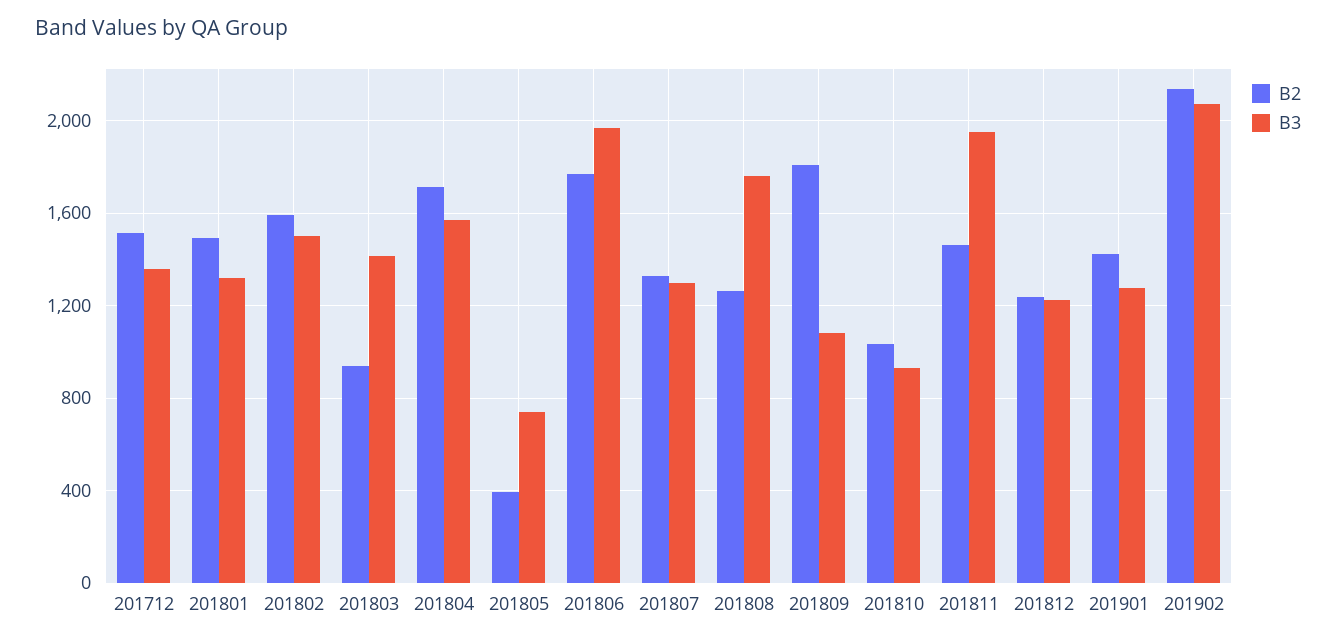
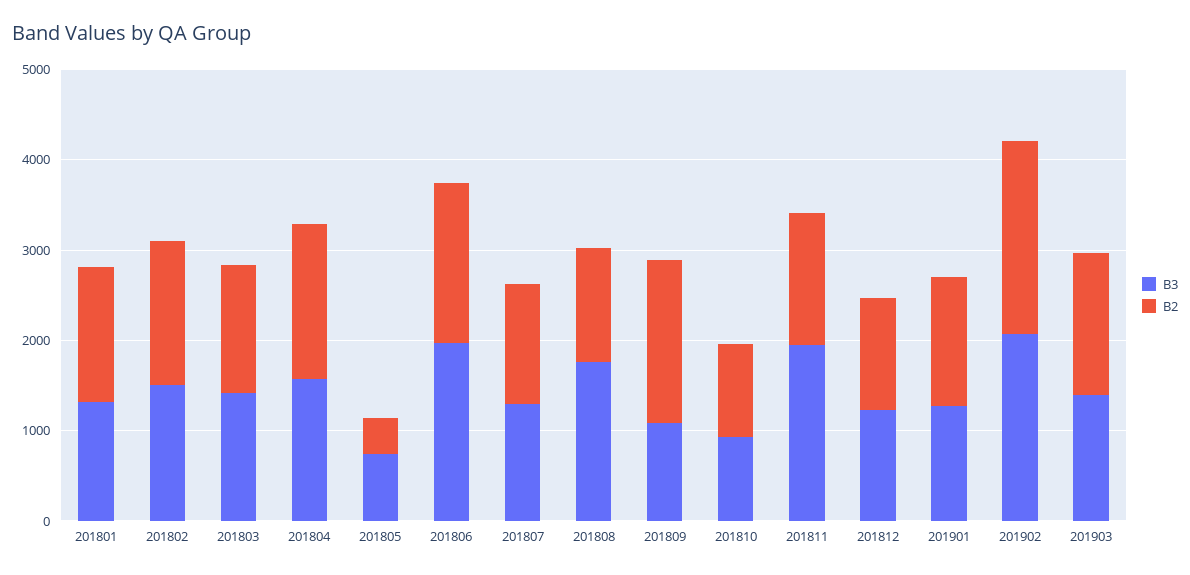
B2, 201712: 1500 -> none
B3, 201712: 1350 -> none
B2, 201803: 950 -> 1400
B3, 201903: none -> 1400
B2, 201903: none -> 1600

